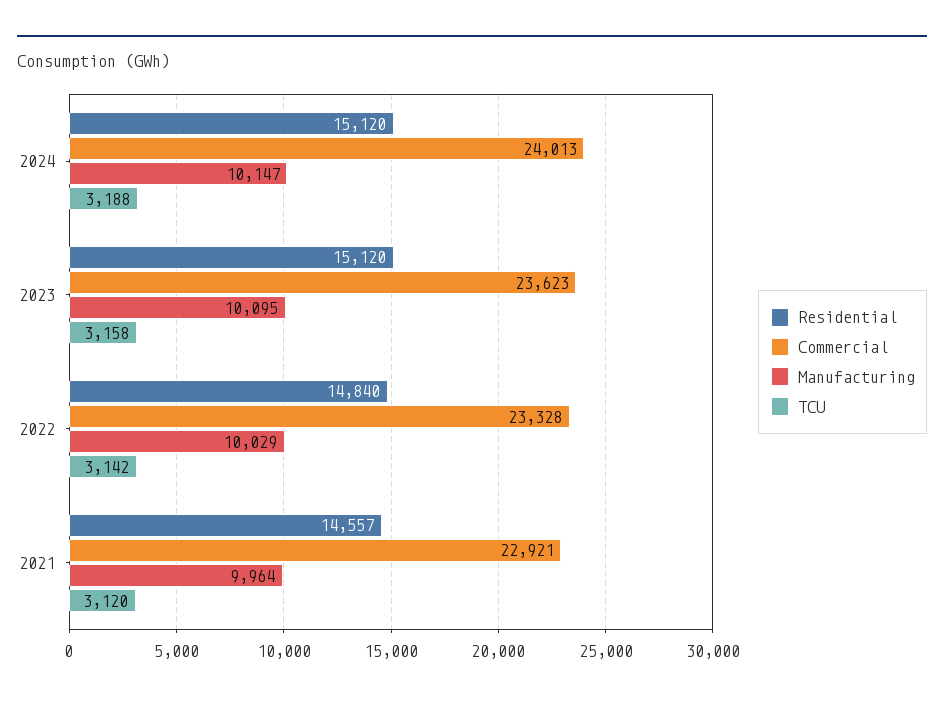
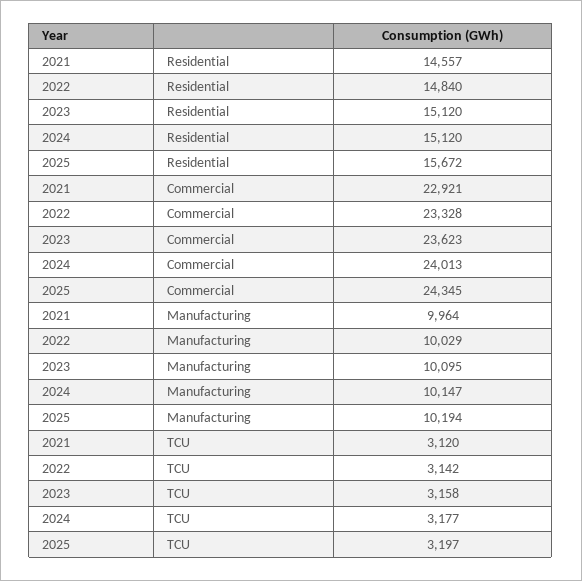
TCU, 2024: 3188 -> 3177
Residential, 2025: none -> 15672
Commercial, 2025: none -> 24345
Manufacturing, 2025: none -> 10194
TCU, 2025: none -> 3197

